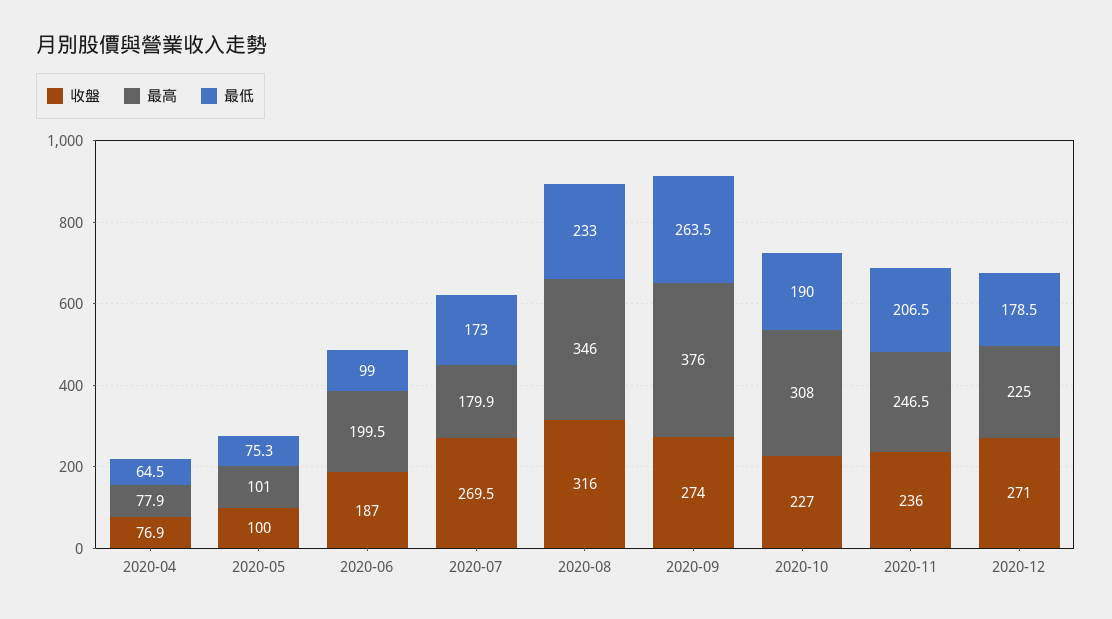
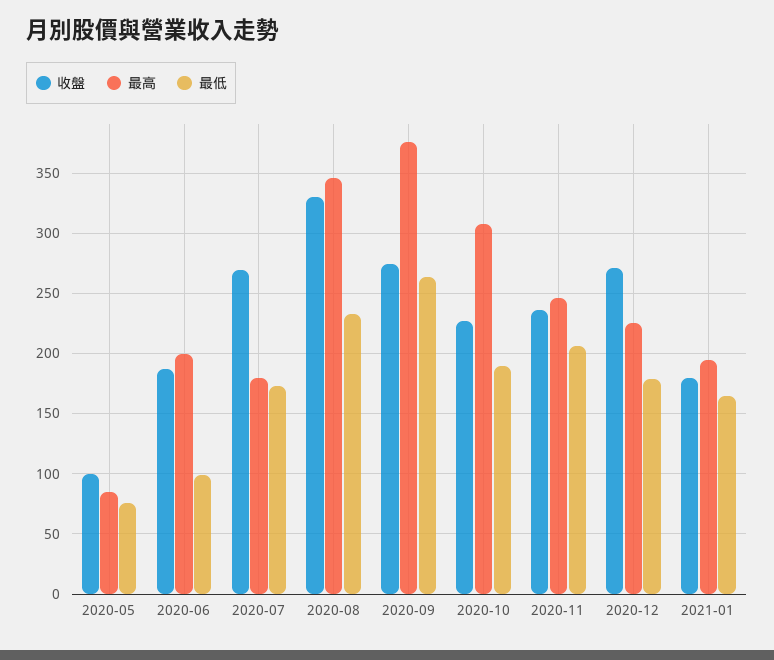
收盤, 2020-04: 76.9 -> none
最高, 2020-04: 77.9 -> none
最低, 2020-04: 64.5 -> none
最高, 2020-05: 101 -> 85
收盤, 2020-08: 316 -> 330
收盤, 2021-01: none -> 180
最高, 2021-01: none -> 195
最低, 2021-01: none -> 165

